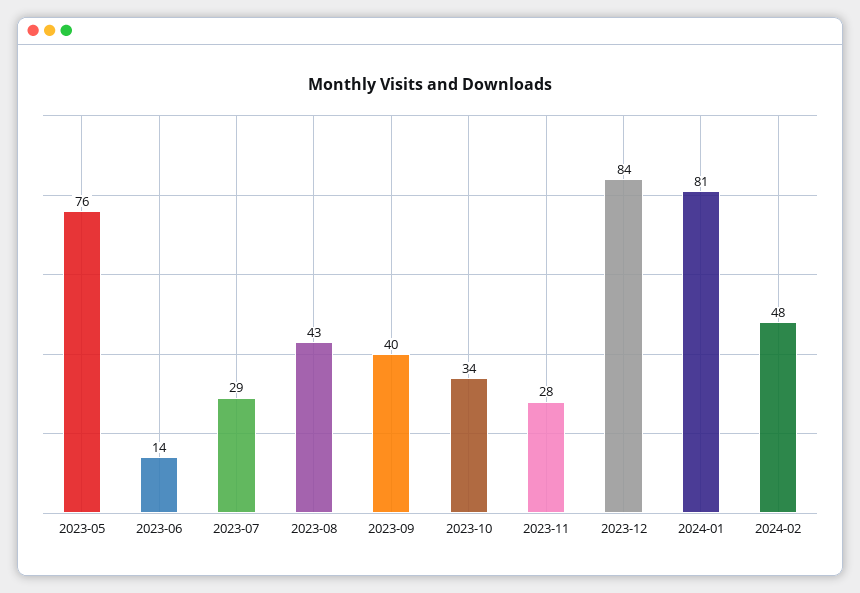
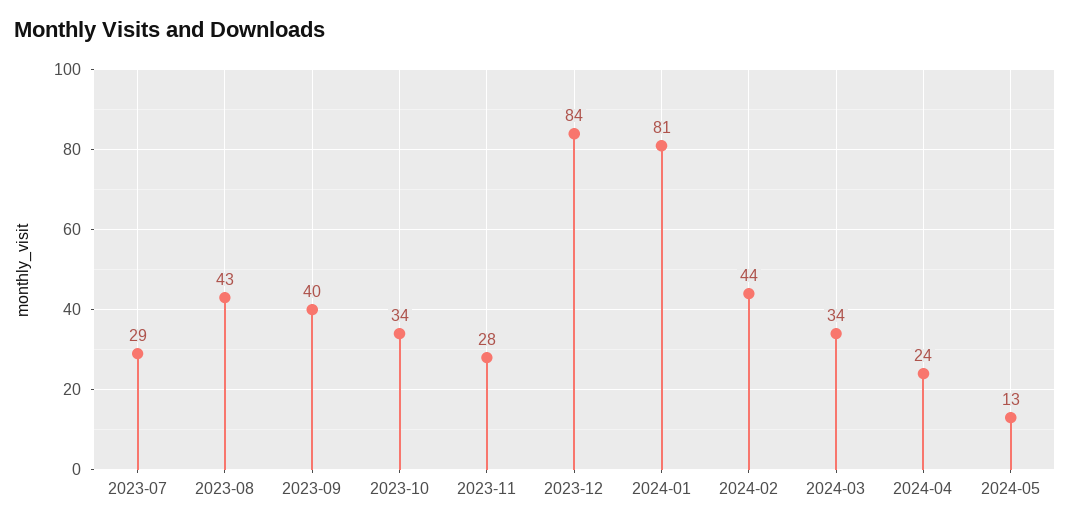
2023-05: 76 -> none
2023-06: 14 -> none
2024-02: 48 -> 44
2024-03: none -> 34
2024-04: none -> 24
2024-05: none -> 13

